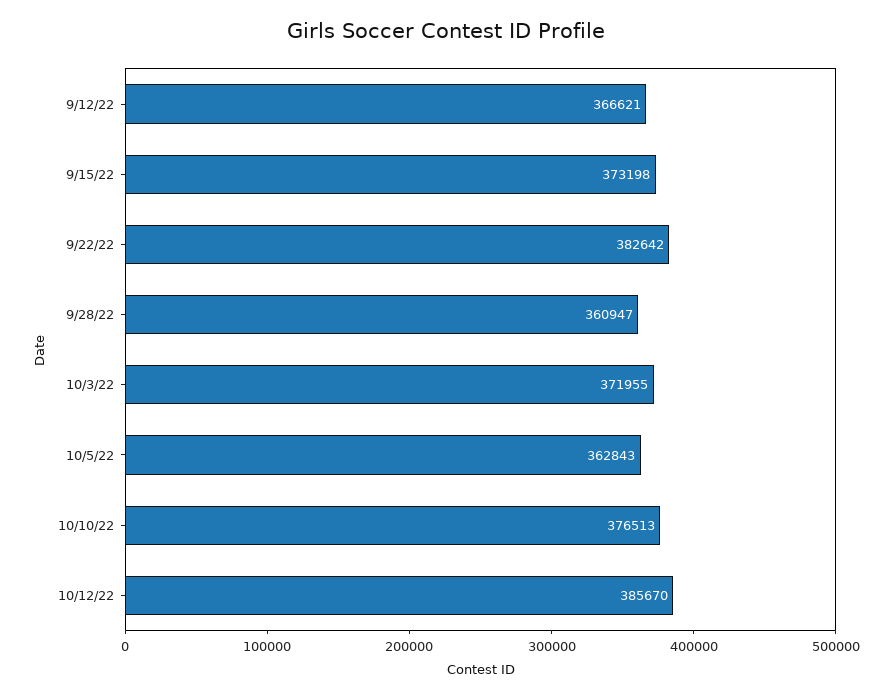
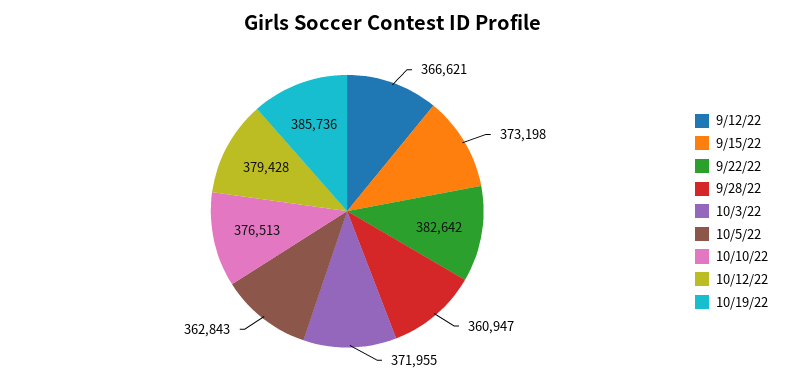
10/12/22: 385670 -> 379428
10/19/22: none -> 385736

